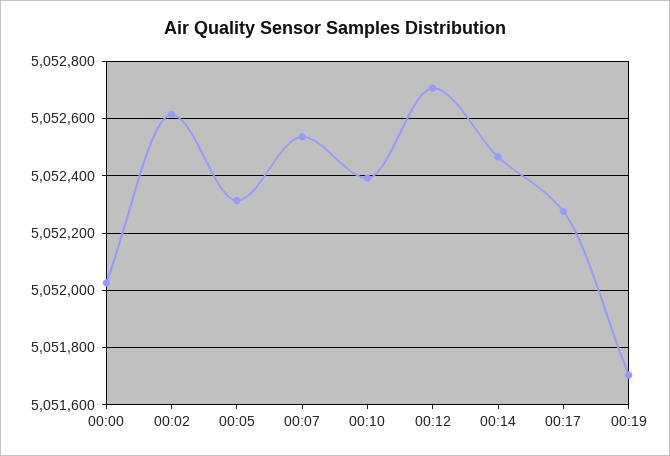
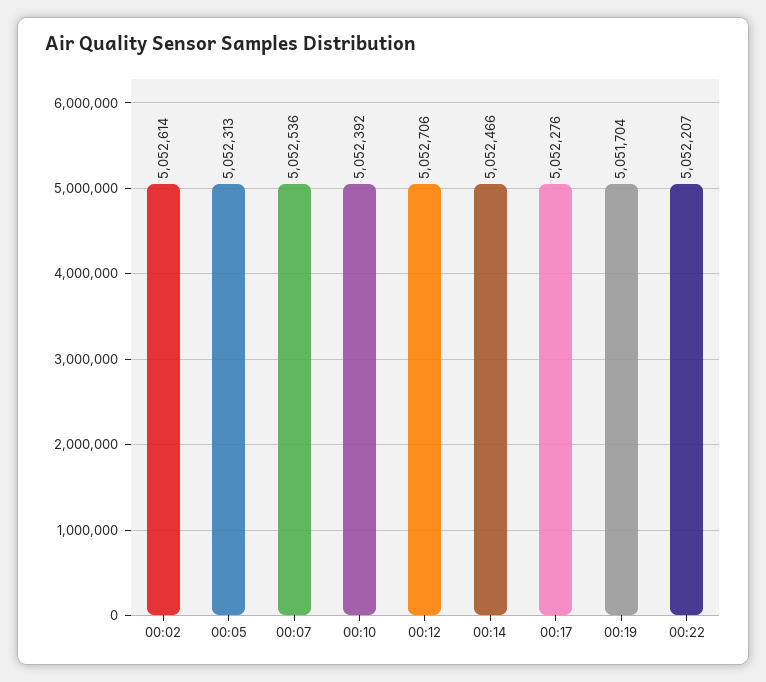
00:00: 5052025 -> none
00:22: none -> 5052207

